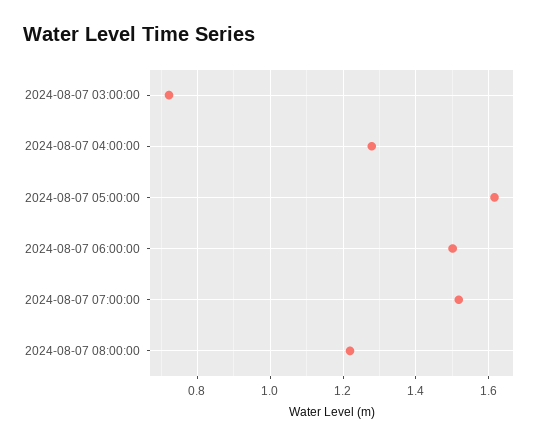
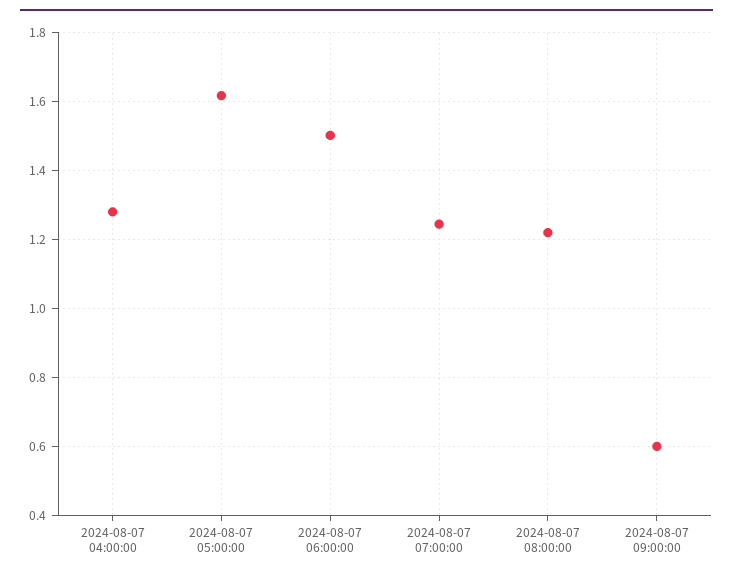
2024-08-07 03:00:00: 0.72 -> none
2024-08-07 07:00:00: 1.52 -> 1.24
2024-08-07 09:00:00: none -> 0.6

